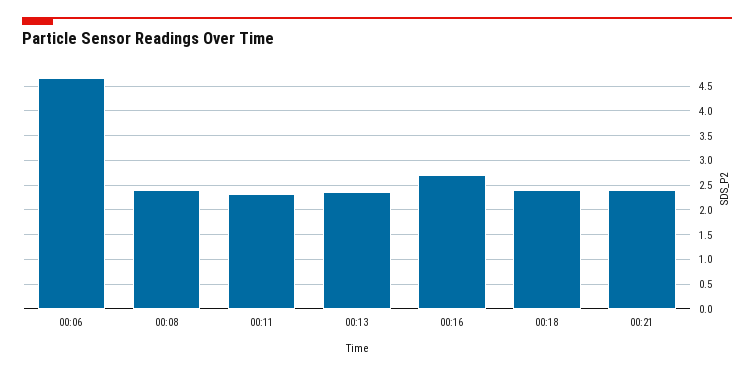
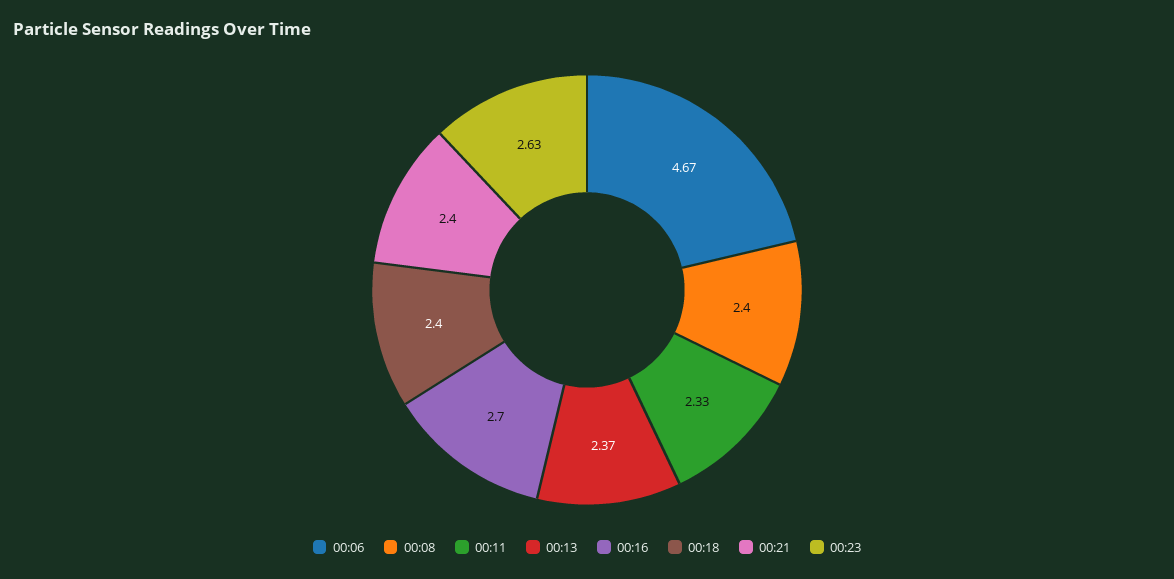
00:23: none -> 2.63

